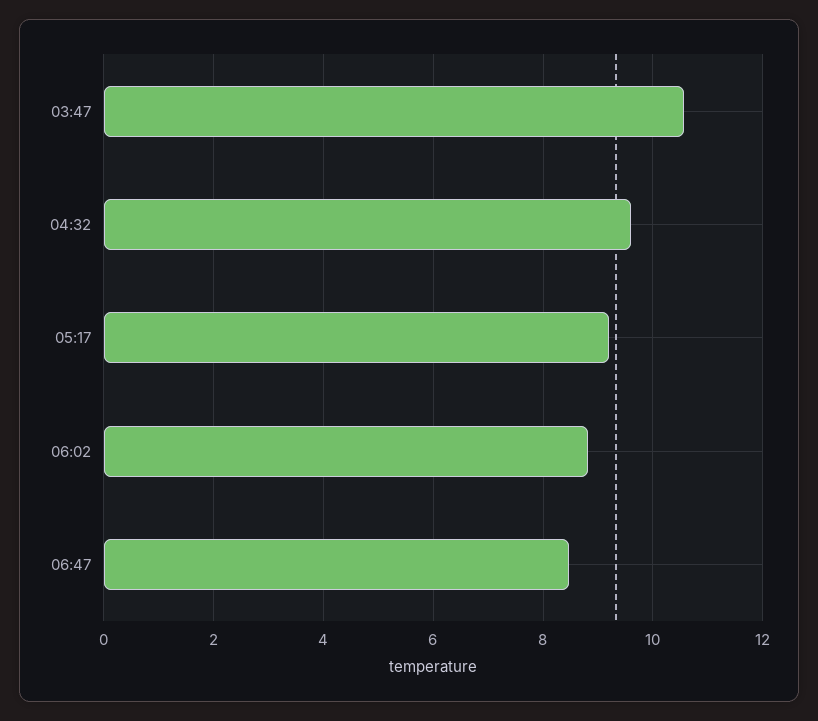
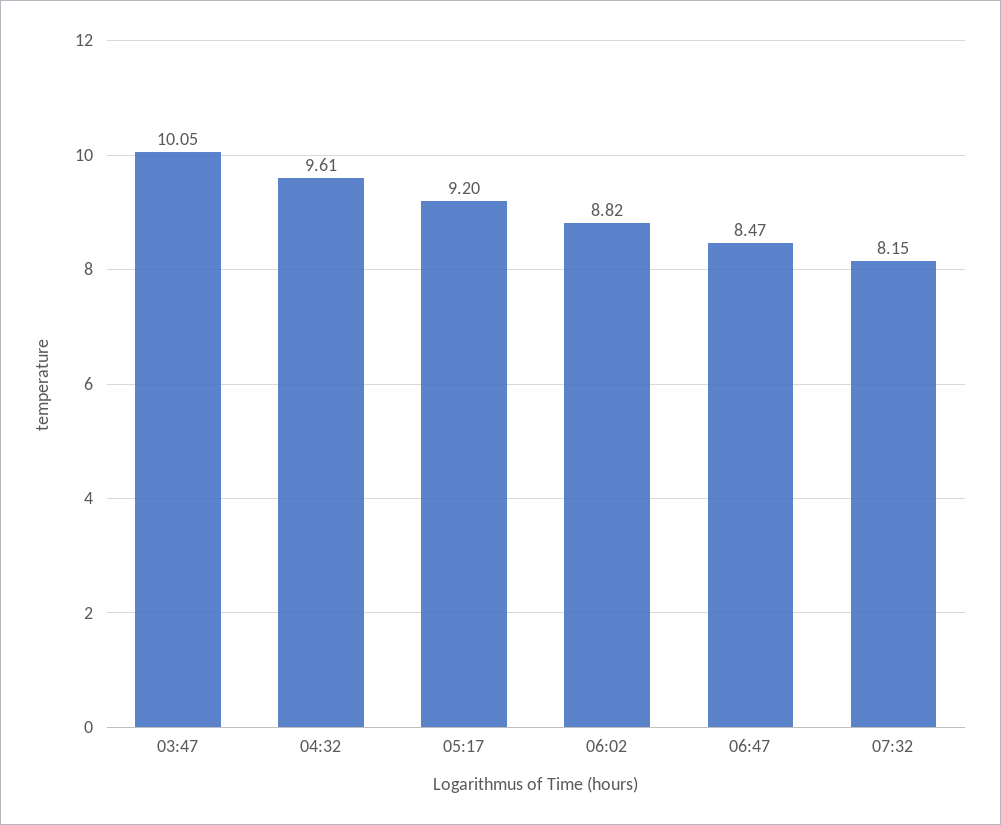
03:47: 10.6 -> 10.05
07:32: none -> 8.15

